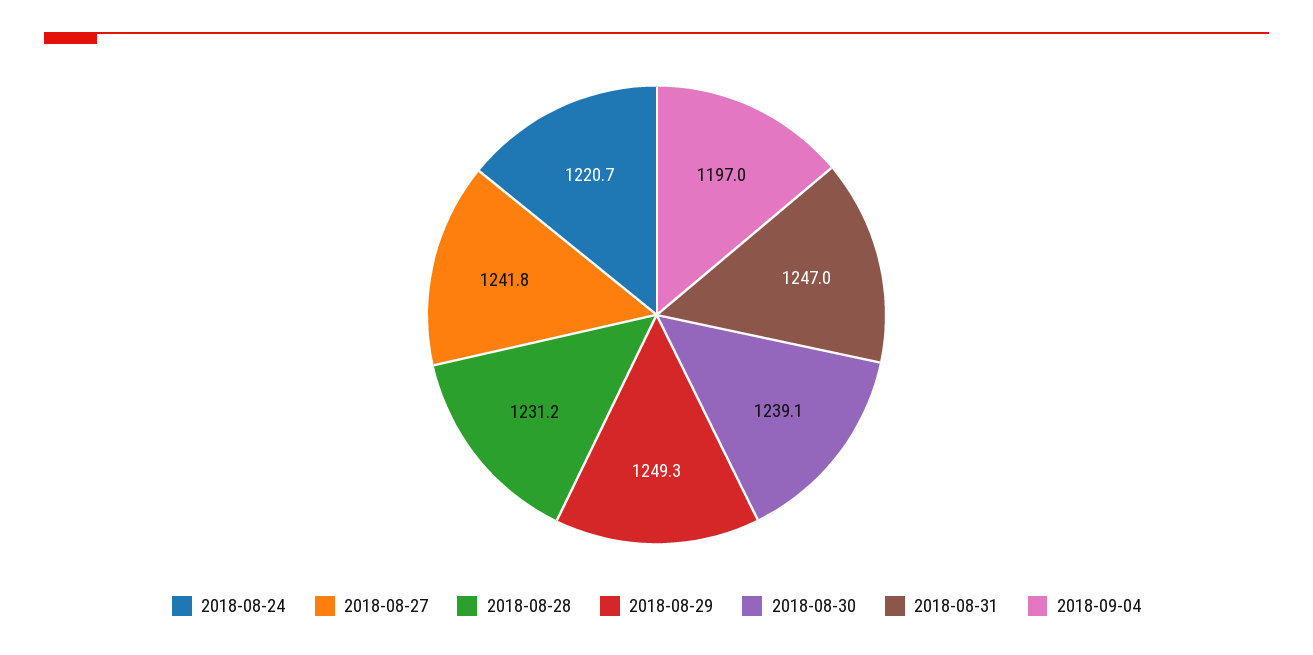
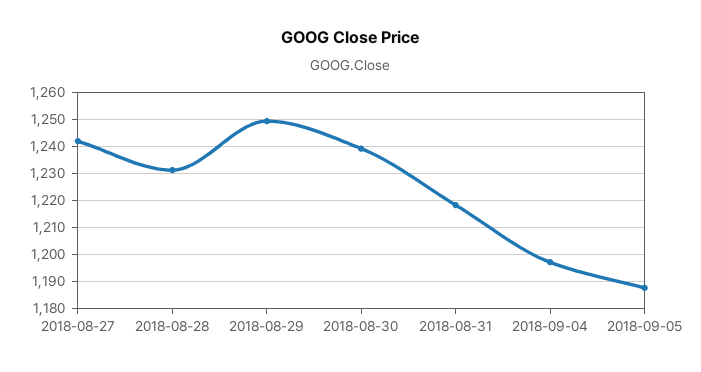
2018-08-24: 1220.7 -> none
2018-08-31: 1247 -> 1217.5
2018-09-05: none -> 1187.5

